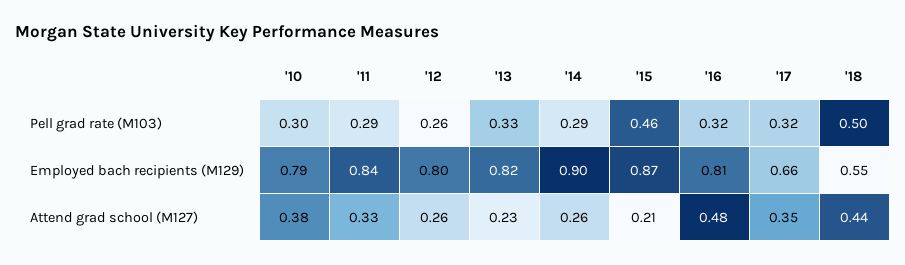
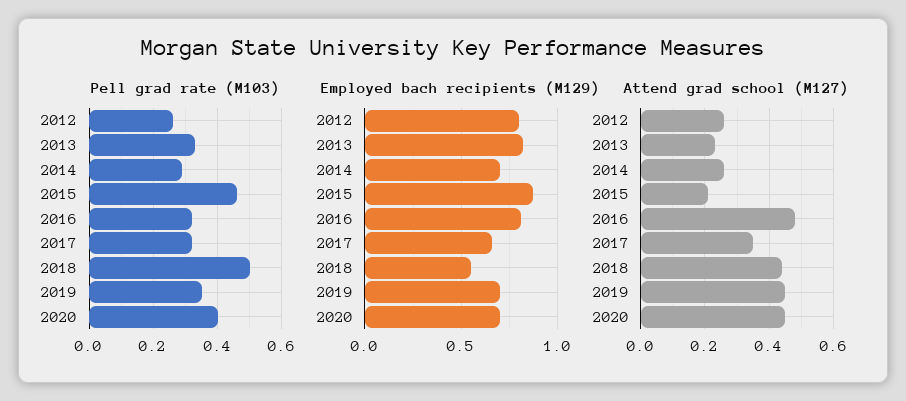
Pell grad rate (M103), '10: 0.3 -> none
Pell grad rate (M103), '11: 0.29 -> none
Employed bach recipients (M129), '10: 0.79 -> none
Employed bach recipients (M129), '11: 0.84 -> none
Employed bach recipients (M129), '14: 0.9 -> 0.7
Attend grad school (M127), '10: 0.38 -> none
Attend grad school (M127), '11: 0.33 -> none
Pell grad rate (M103), 2019: none -> 0.35
Pell grad rate (M103), 2020: none -> 0.4
Employed bach recipients (M129), 2019: none -> 0.7
Employed bach recipients (M129), 2020: none -> 0.7
Attend grad school (M127), 2019: none -> 0.45
Attend grad school (M127), 2020: none -> 0.45

